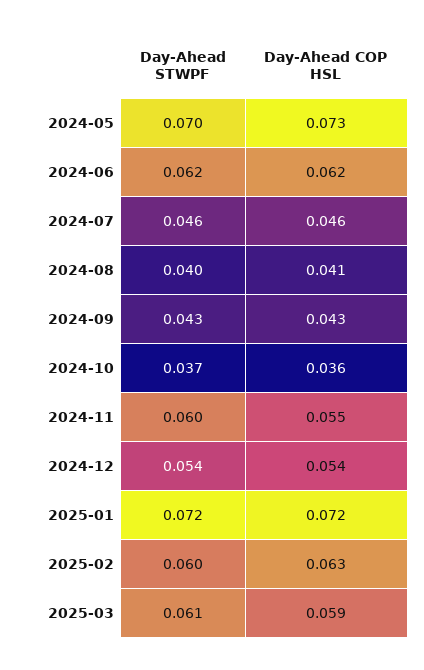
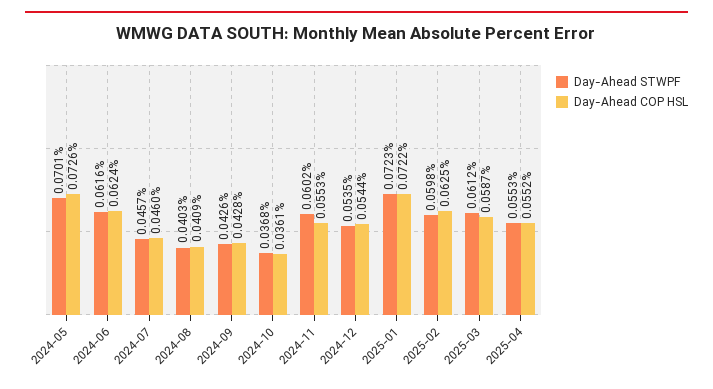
Day-Ahead STWPF, 2025-04: none -> 0.0553
Day-Ahead COP HSL, 2025-04: none -> 0.0552

